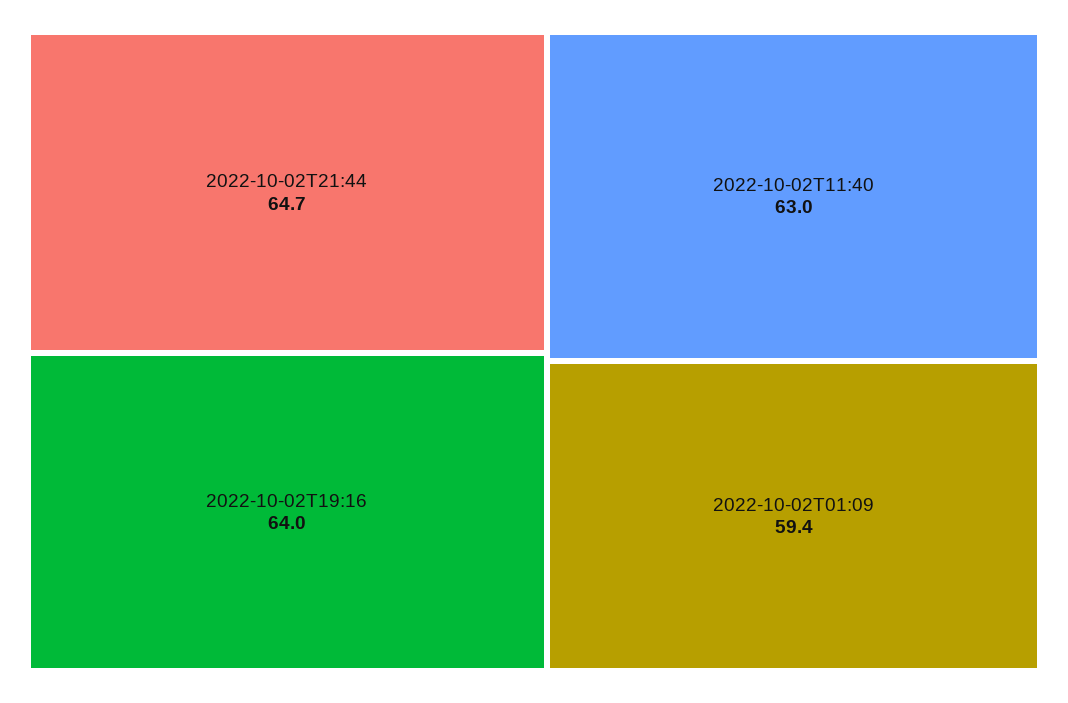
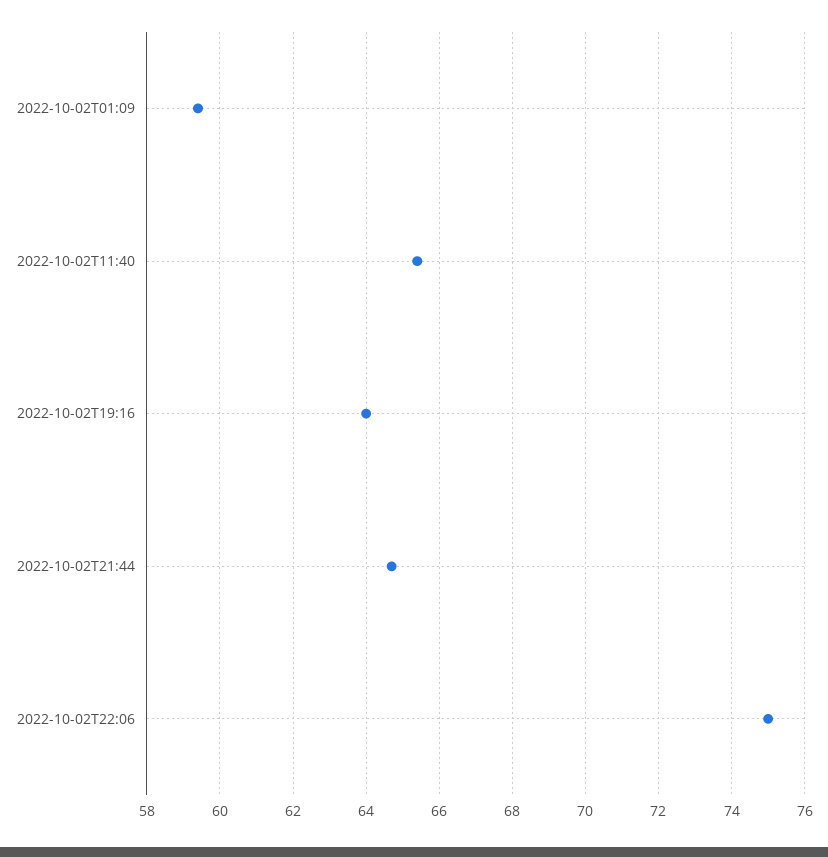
2022-10-02T11:40: 63 -> 65.5
2022-10-02T22:06: none -> 75

